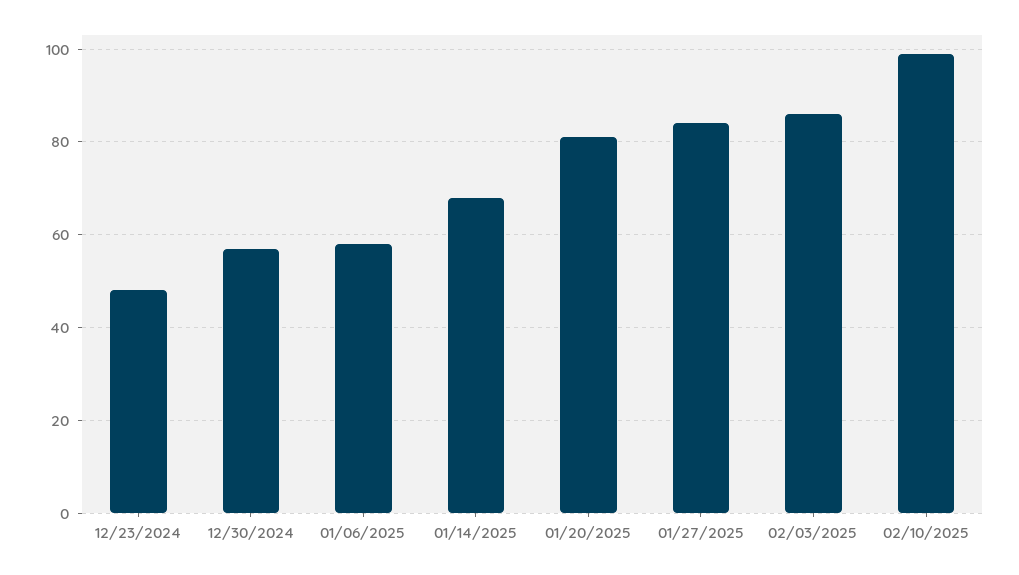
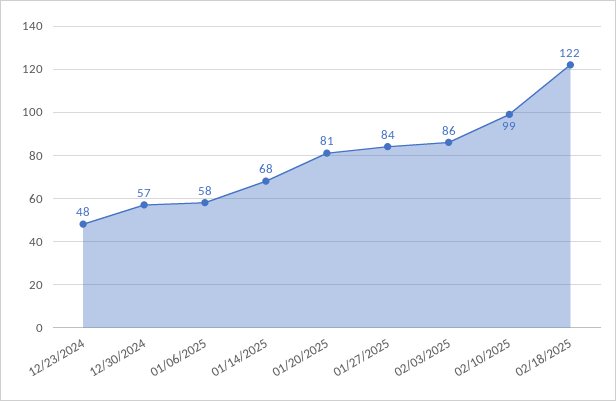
02/18/2025: none -> 122

